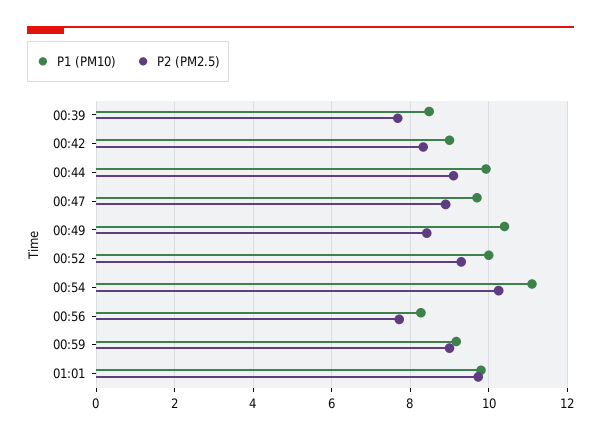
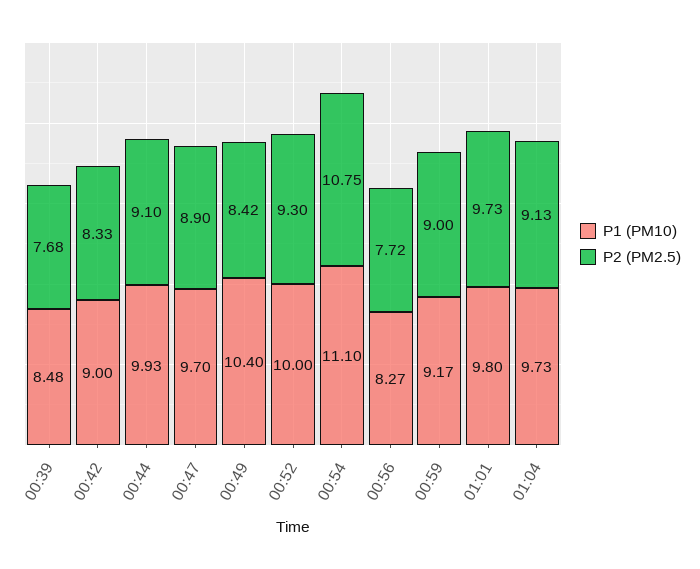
P2 (PM2.5), 00:54: 10.2 -> 10.75
P1 (PM10), 01:04: none -> 9.73
P2 (PM2.5), 01:04: none -> 9.13

